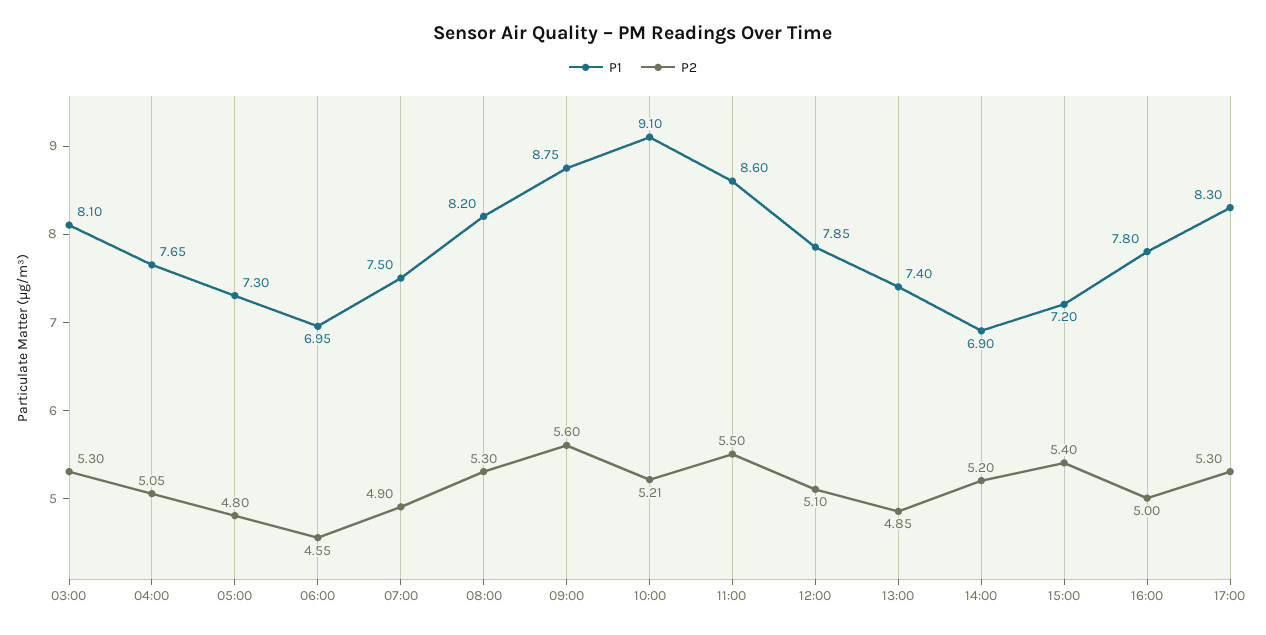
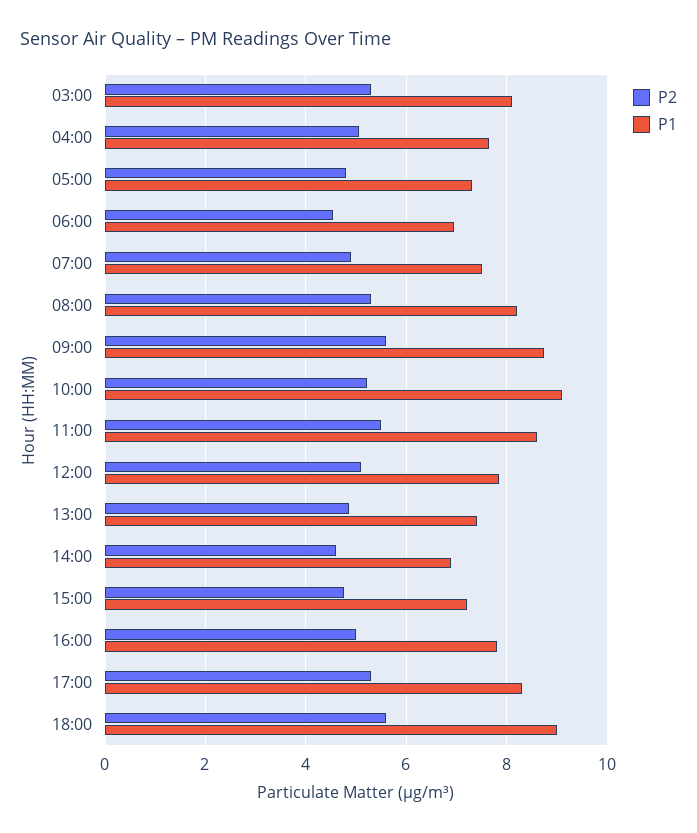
P2, 14:00: 5.2 -> 4.6
P2, 15:00: 5.4 -> 4.8
P2, 18:00: none -> 5.6
P1, 18:00: none -> 9

